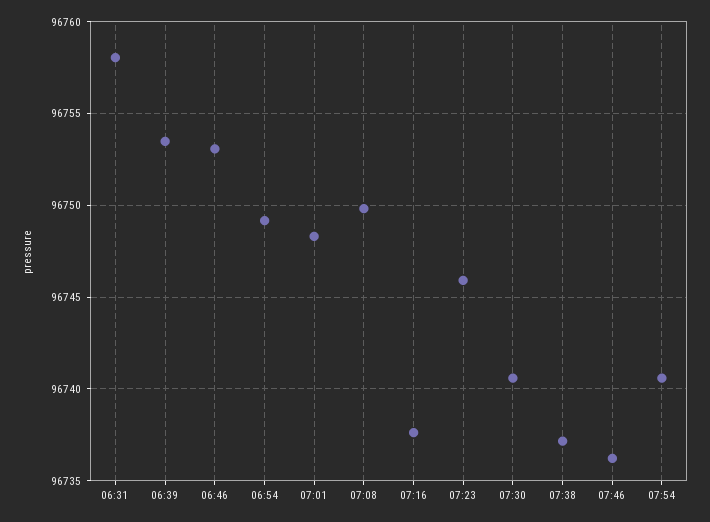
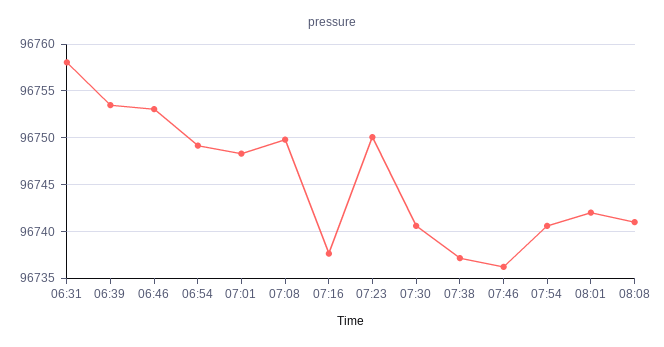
07:23: 96746 -> 96750
08:01: none -> 96742
08:08: none -> 96741

